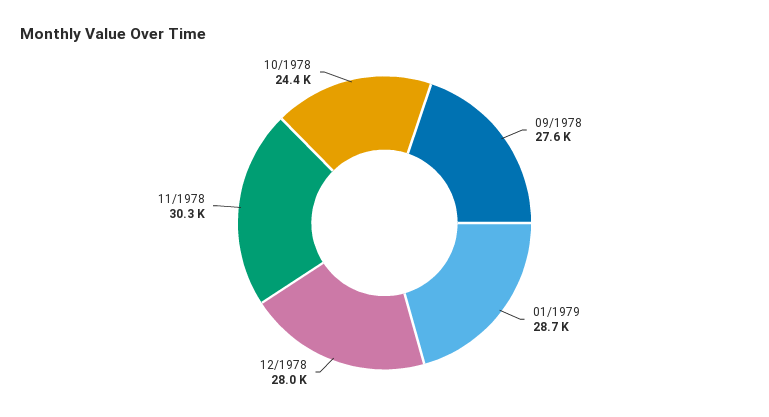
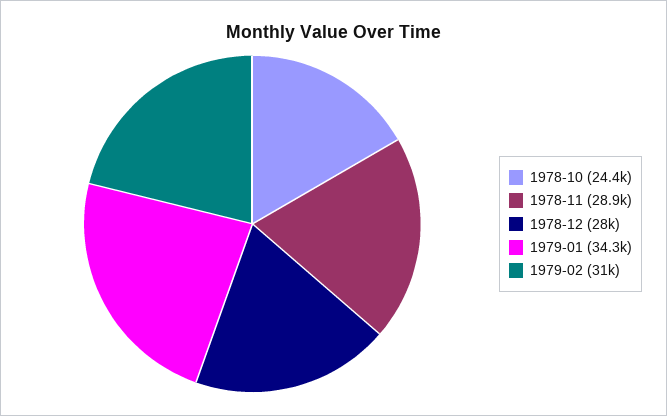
09/1978: 27600 -> none
01/1979: 28700 -> 34300
11/1978: 30300 -> 28900
1979-02: none -> 31000

